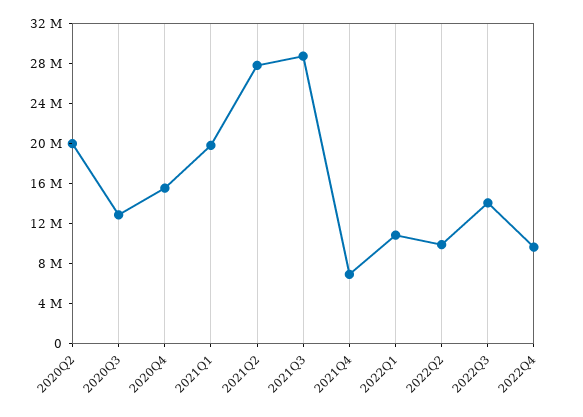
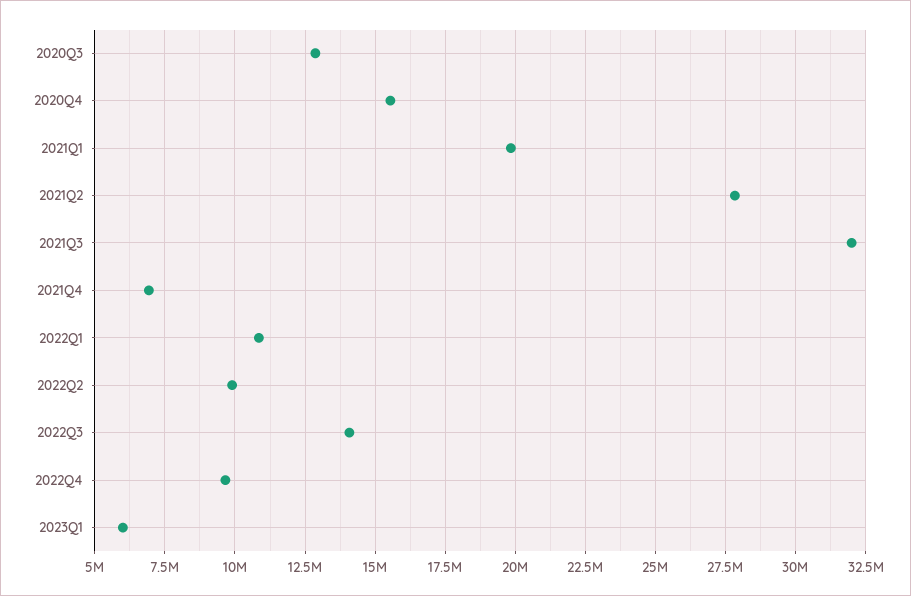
2020Q2: 20000000 -> none
2021Q3: 29000000 -> 32000000
2023Q1: none -> 6000000

